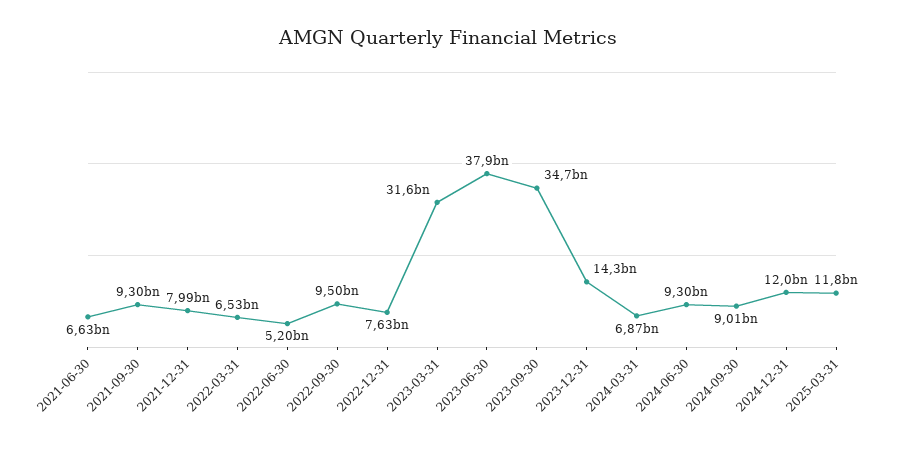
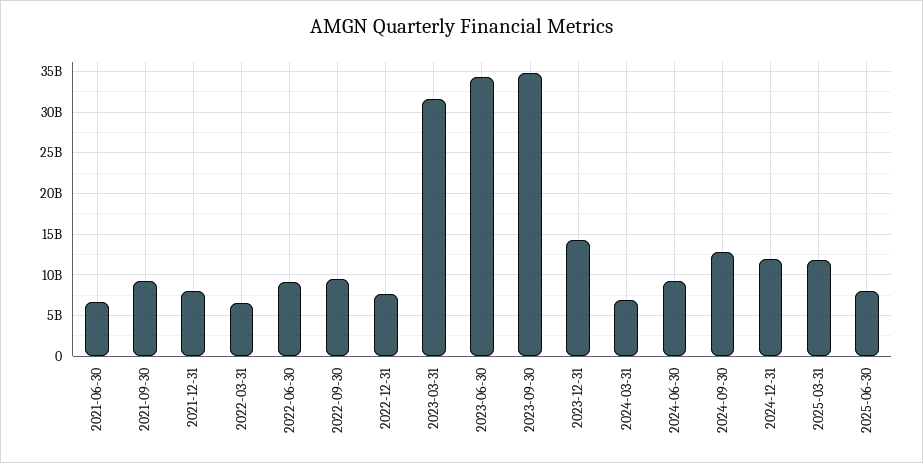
2022-06-30: 5200000000 -> 9000000000
2023-06-30: 37900000000 -> 34000000000
2024-09-30: 9010000000 -> 13000000000
2025-06-30: none -> 8000000000

